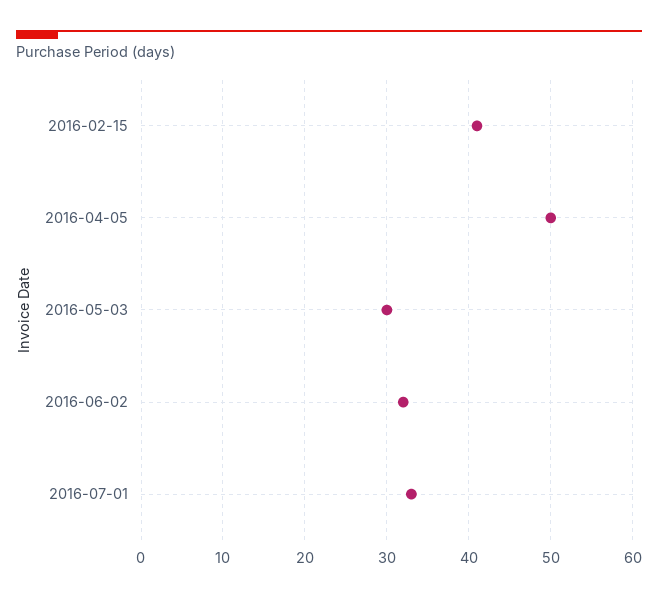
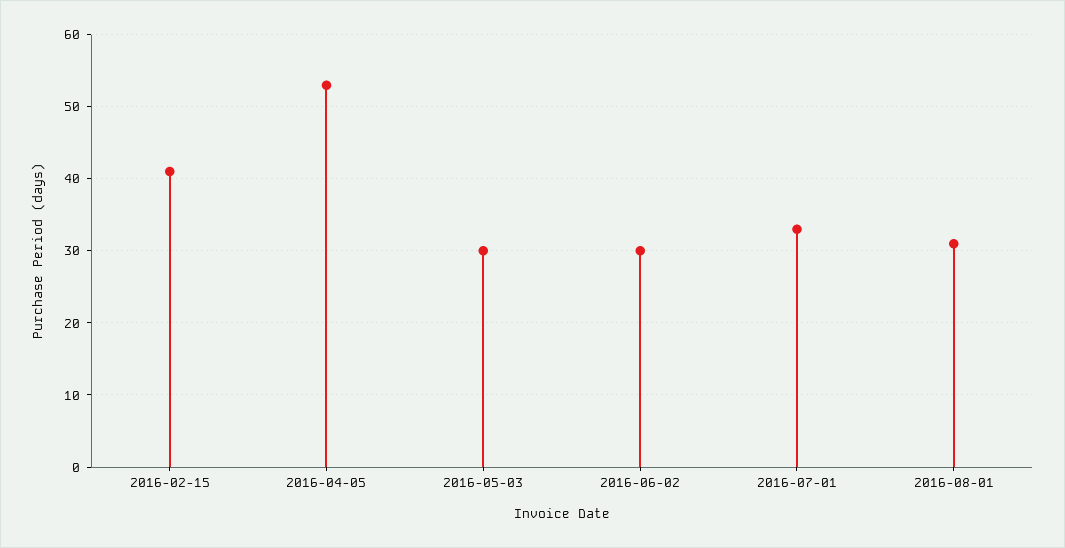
2016-04-05: 50 -> 53
2016-06-02: 32 -> 30
2016-08-01: none -> 31

